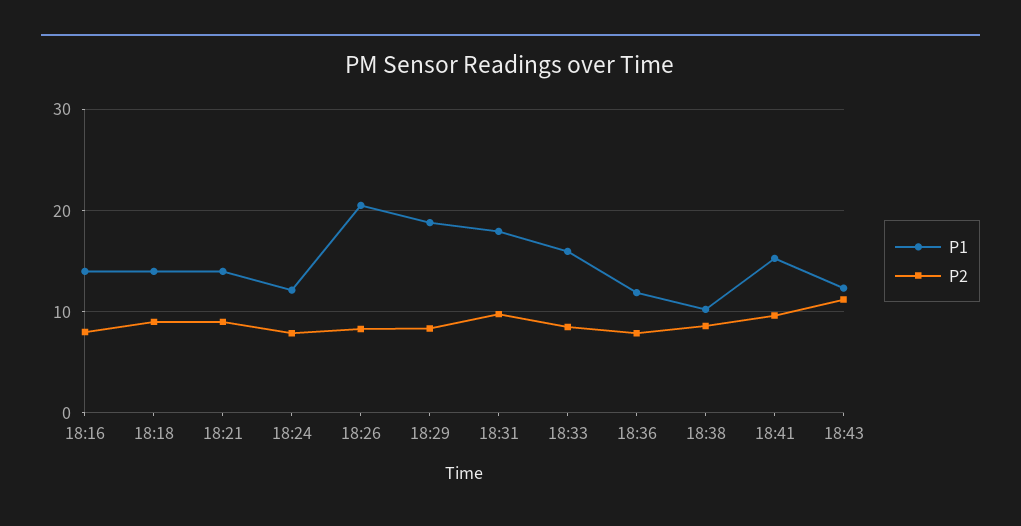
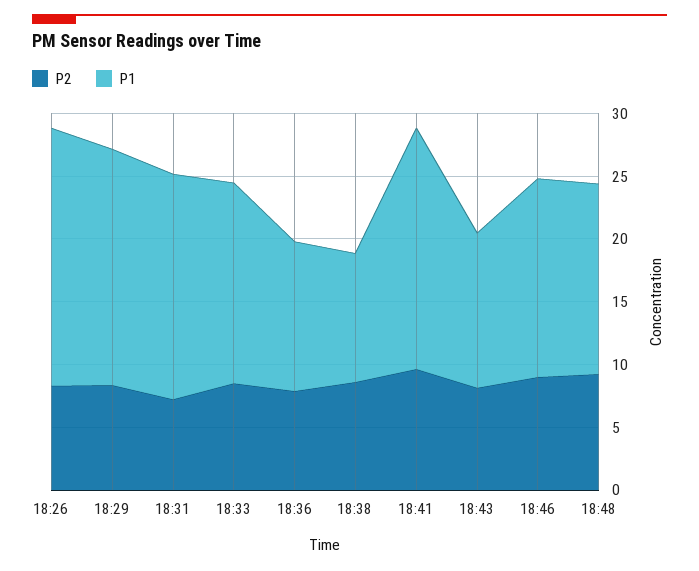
P1, 18:16: 14 -> none
P2, 18:16: 8 -> none
P1, 18:18: 14 -> none
P2, 18:18: 9 -> none
P1, 18:21: 14 -> none
P2, 18:21: 9 -> none
P1, 18:24: 12 -> none
P2, 18:24: 8 -> none
P2, 18:31: 10 -> 7
P1, 18:41: 15 -> 19
P2, 18:43: 11 -> 8
P2, 18:46: none -> 9
P1, 18:46: none -> 16
P2, 18:48: none -> 9
P1, 18:48: none -> 15

